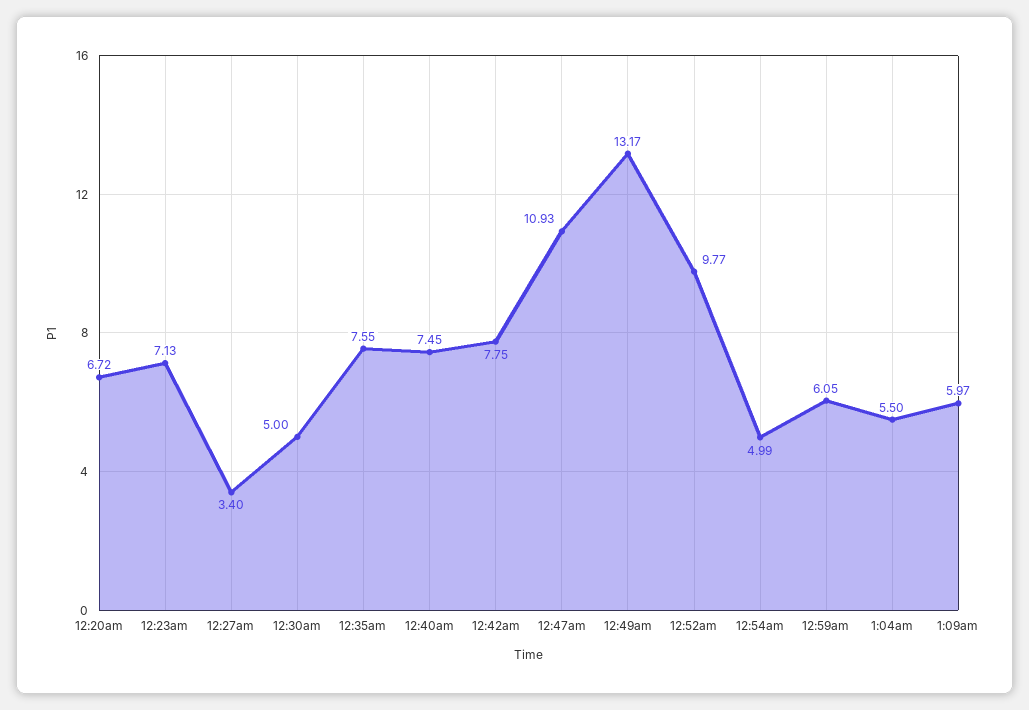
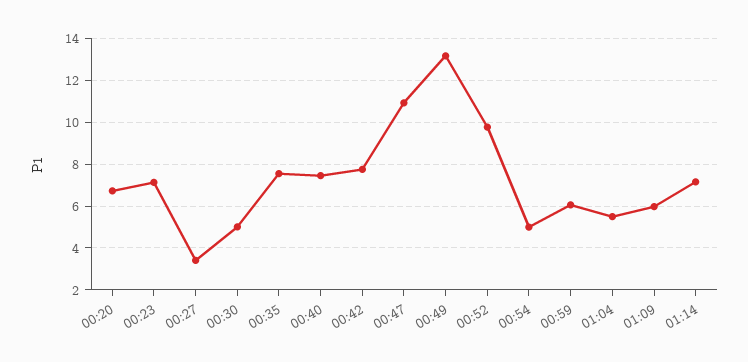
01:14: none -> 7

